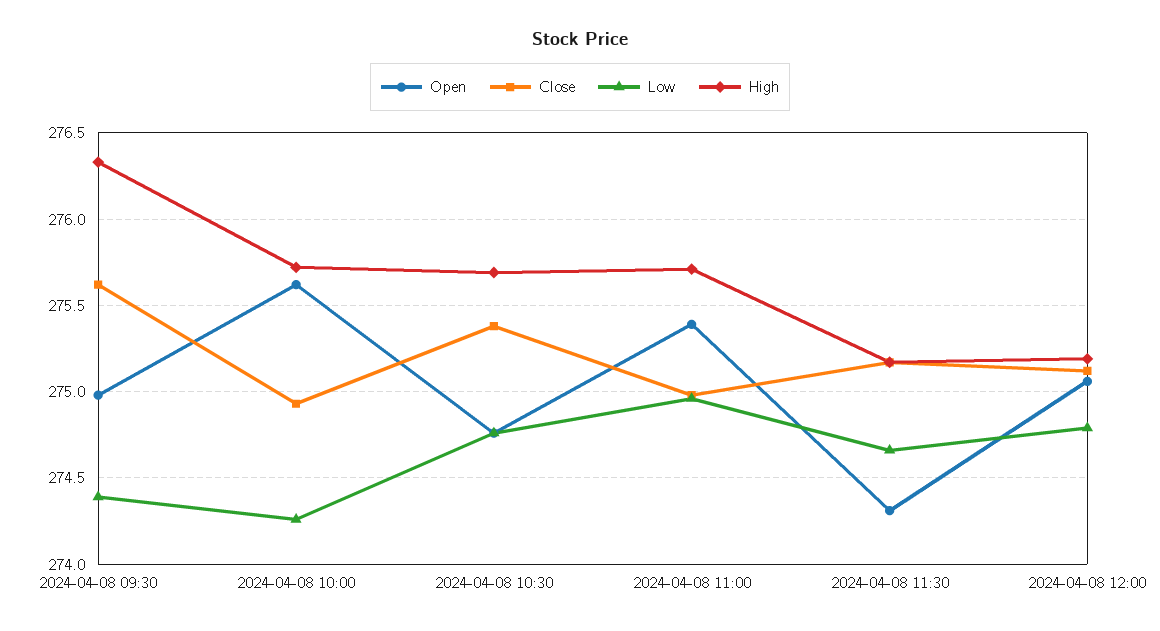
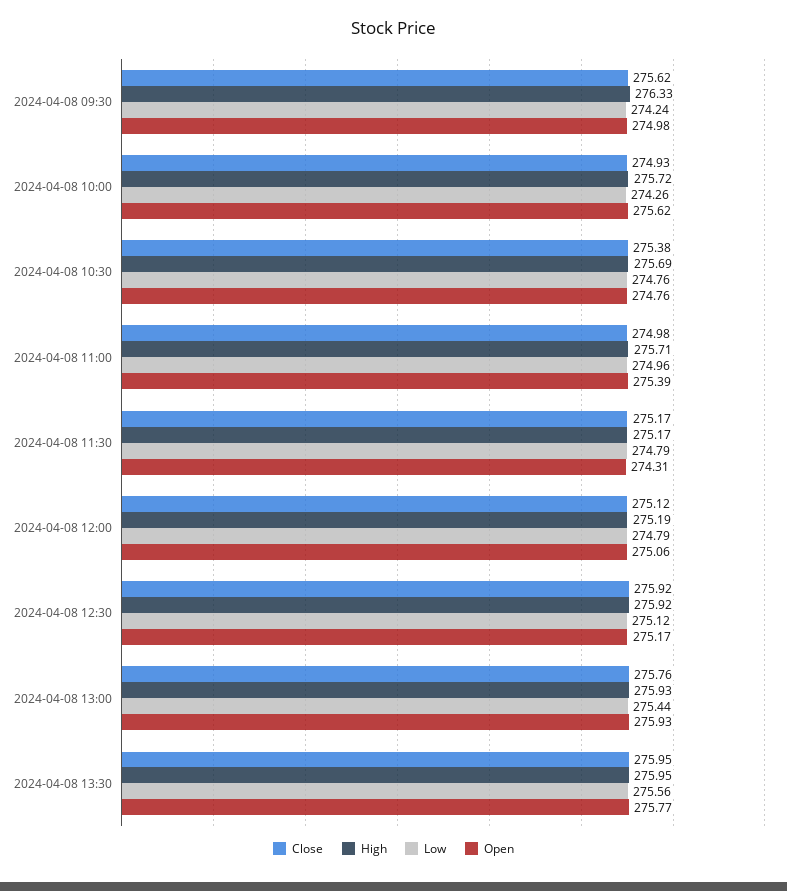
Low, 2024-04-08 09:30: 274.4 -> 274.24
Low, 2024-04-08 11:30: 274.65 -> 274.79
Close, 2024-04-08 12:30: none -> 275.92
High, 2024-04-08 12:30: none -> 275.92
Low, 2024-04-08 12:30: none -> 275.12
Open, 2024-04-08 12:30: none -> 275.17
Close, 2024-04-08 13:00: none -> 275.76
High, 2024-04-08 13:00: none -> 275.93
Low, 2024-04-08 13:00: none -> 275.44
Open, 2024-04-08 13:00: none -> 275.93
Close, 2024-04-08 13:30: none -> 275.95
High, 2024-04-08 13:30: none -> 275.95
Low, 2024-04-08 13:30: none -> 275.56
Open, 2024-04-08 13:30: none -> 275.77

